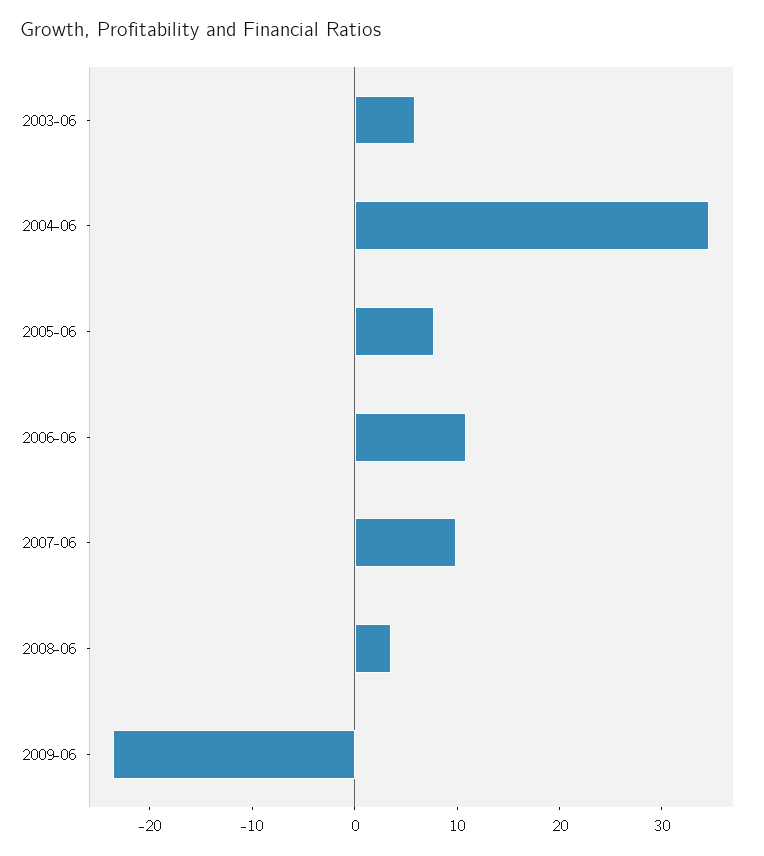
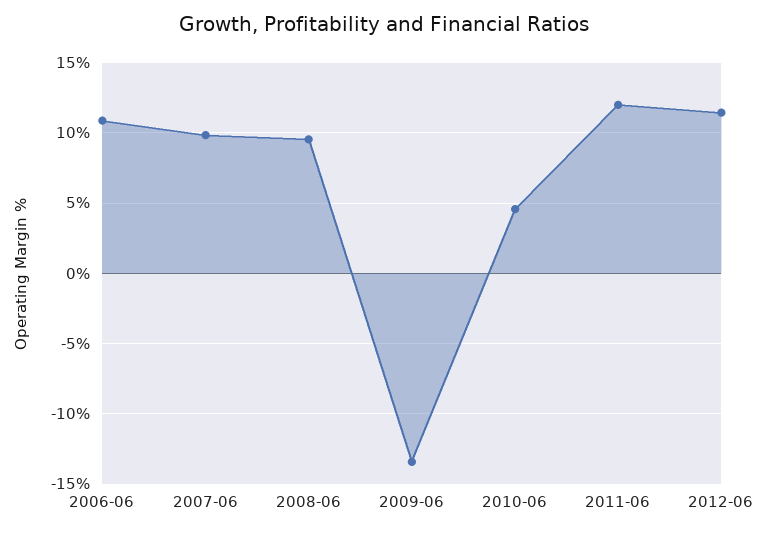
2003-06: 6 -> none
2004-06: 34 -> none
2005-06: 8 -> none
2008-06: 4 -> 9.5
2009-06: -24 -> -13.5
2010-06: none -> 4.5
2011-06: none -> 12
2012-06: none -> 11.5

